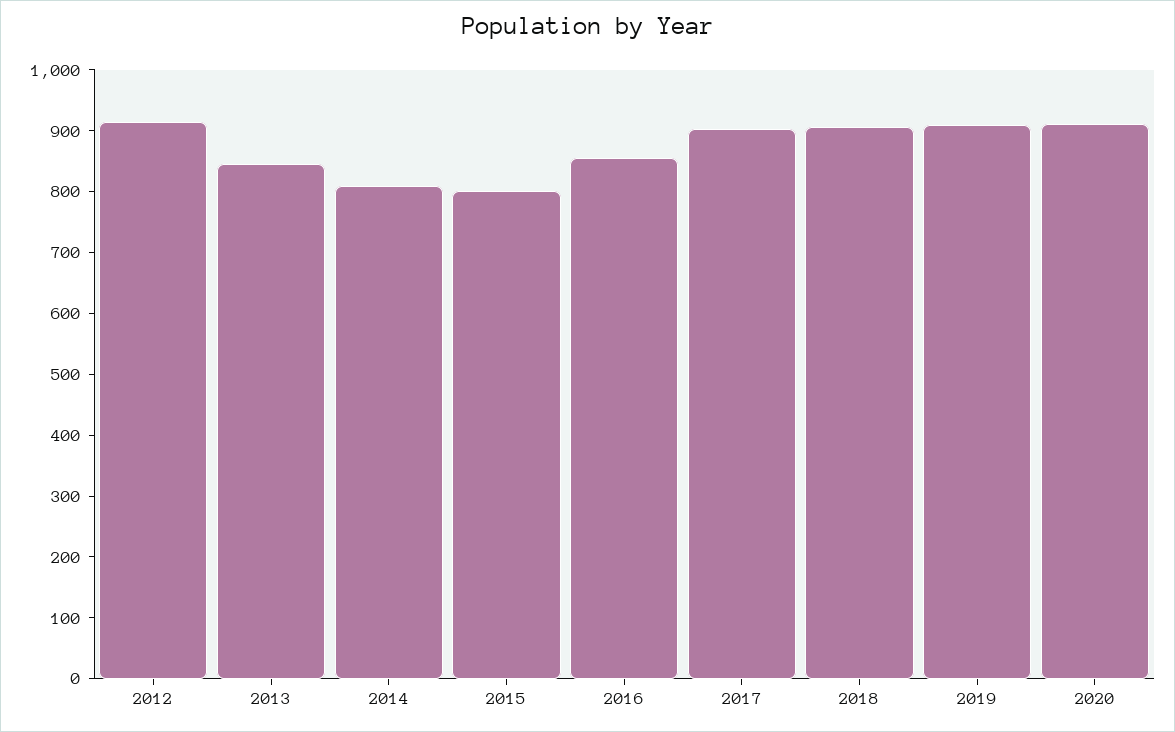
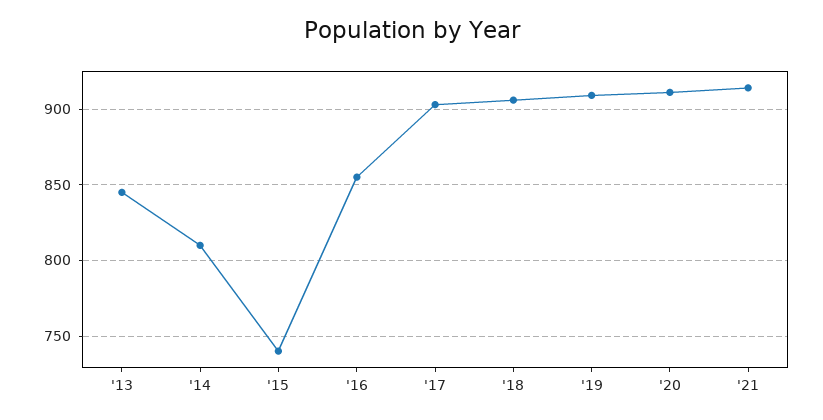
2012: 920 -> none
2015: 800 -> 740
'21: none -> 915

